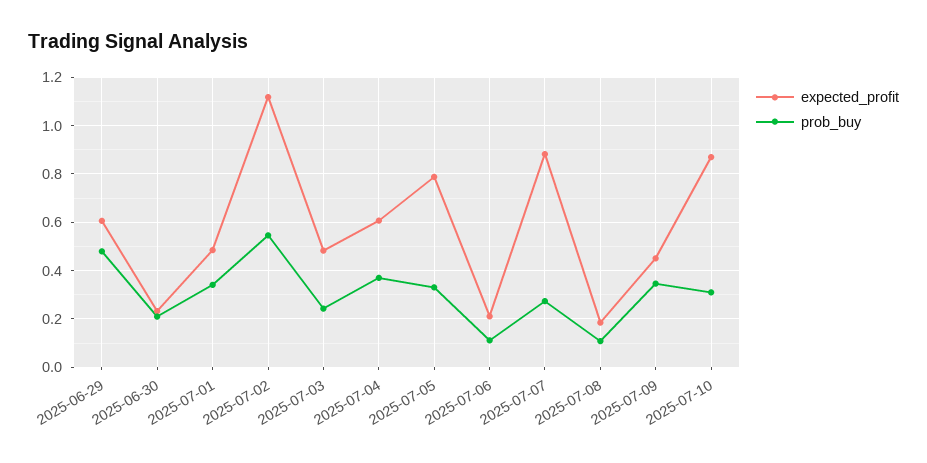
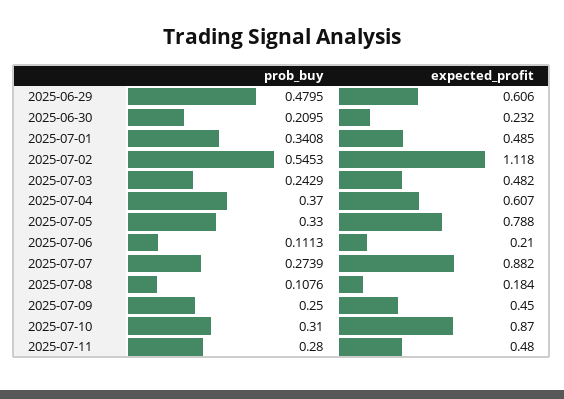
prob_buy, 2025-07-09: 0.35 -> 0.25
prob_buy, 2025-07-11: none -> 0.28
expected_profit, 2025-07-11: none -> 0.48

